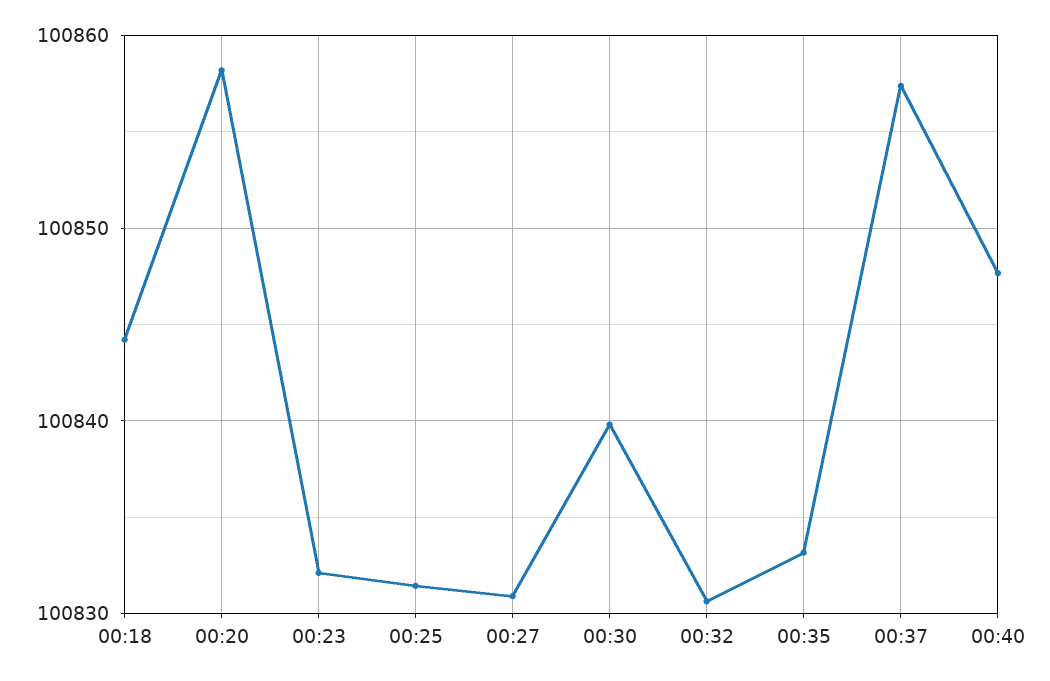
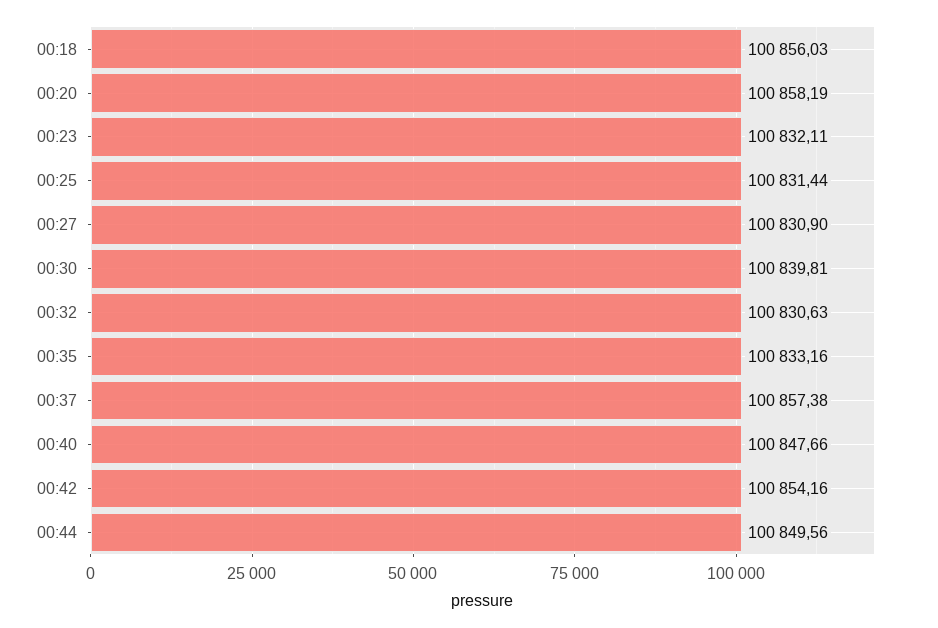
00:18: 100844 -> 100856.03
00:42: none -> 100854.16
00:44: none -> 100849.56

